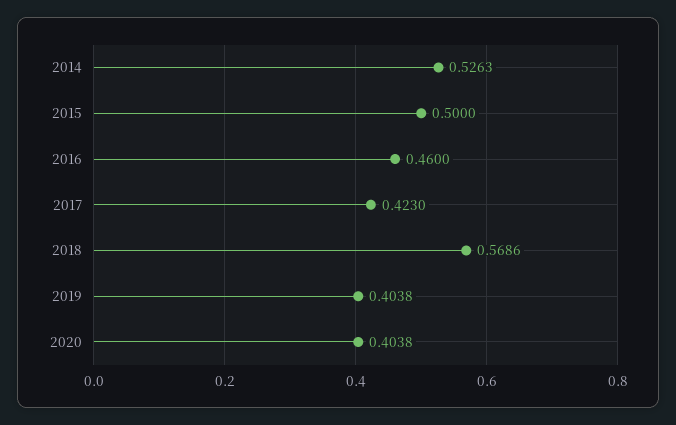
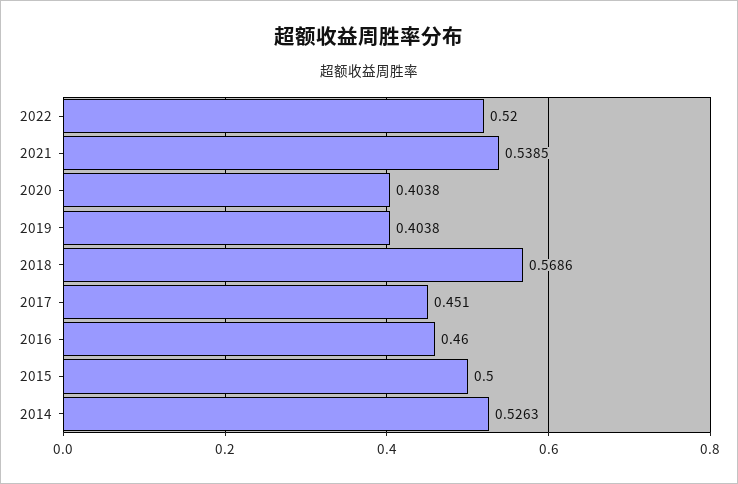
2017: 0.423 -> 0.451
2022: none -> 0.52
2021: none -> 0.5385

